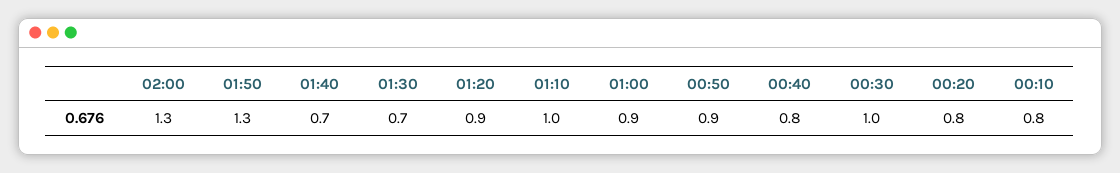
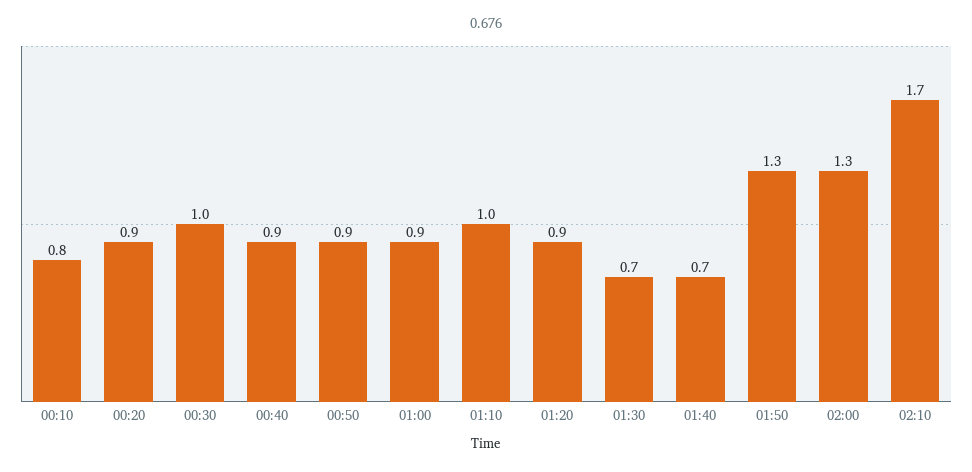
00:40: 0.8 -> 0.9
00:20: 0.8 -> 0.9
02:10: none -> 1.7

